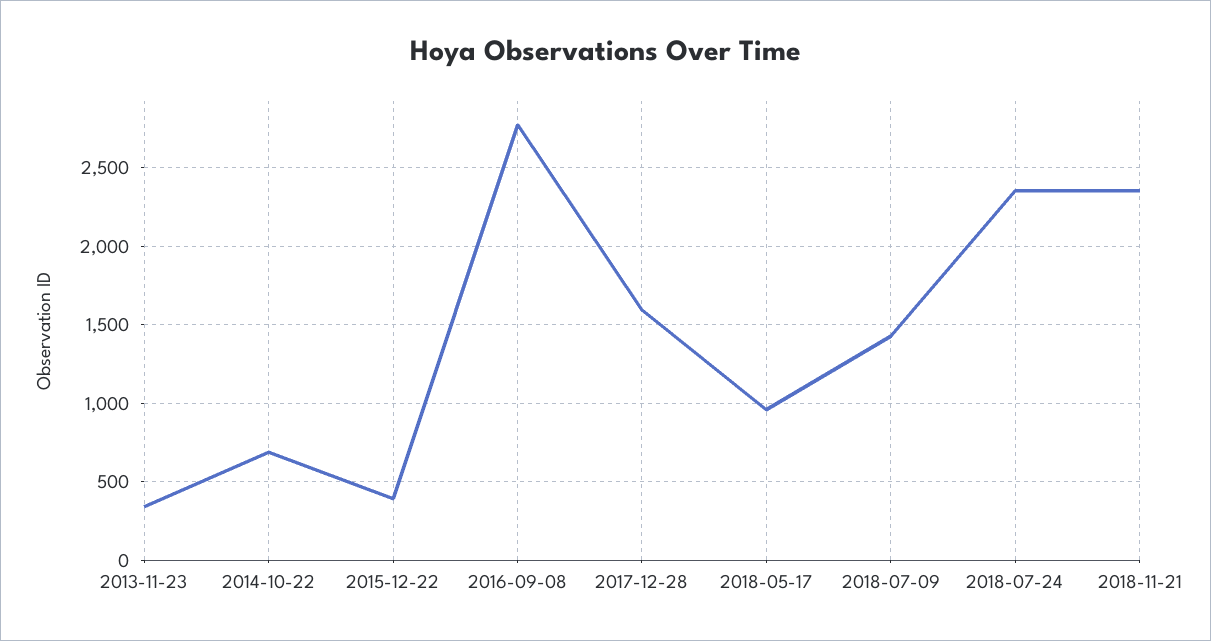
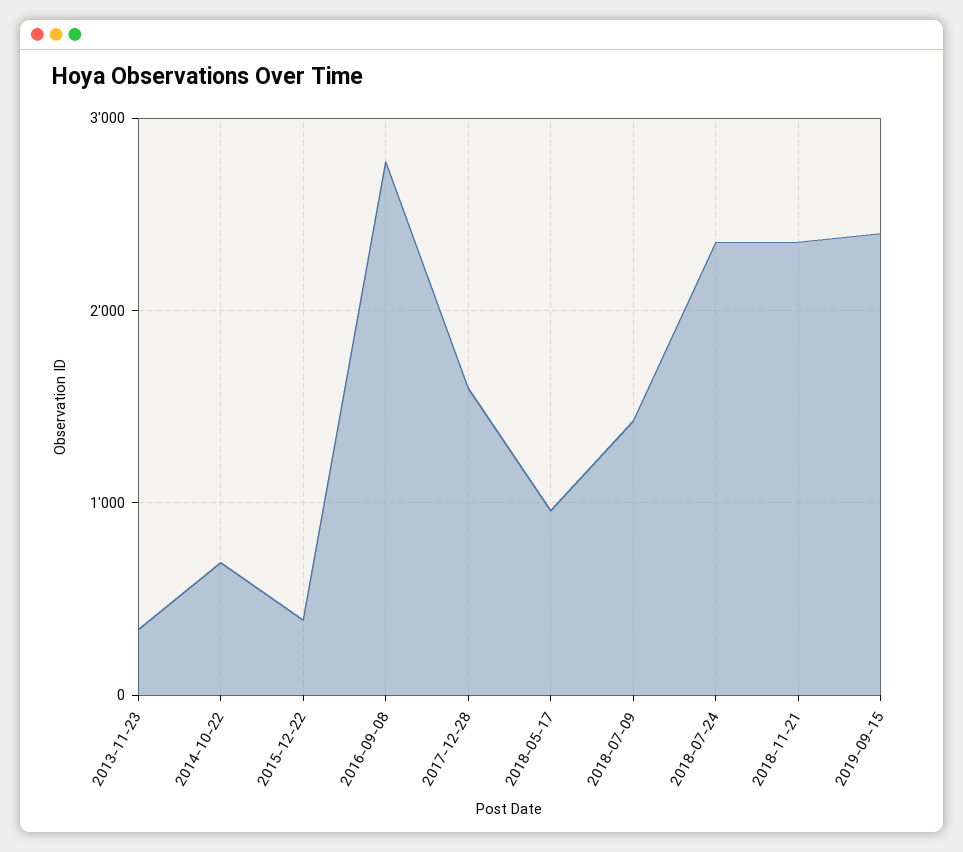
2019-09-15: none -> 2400

